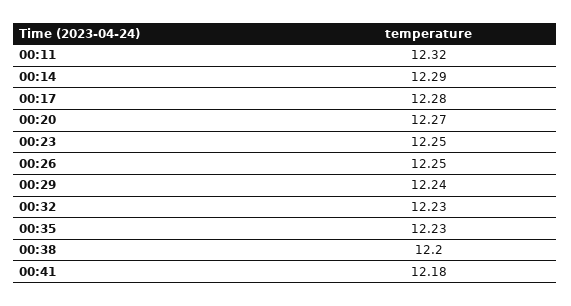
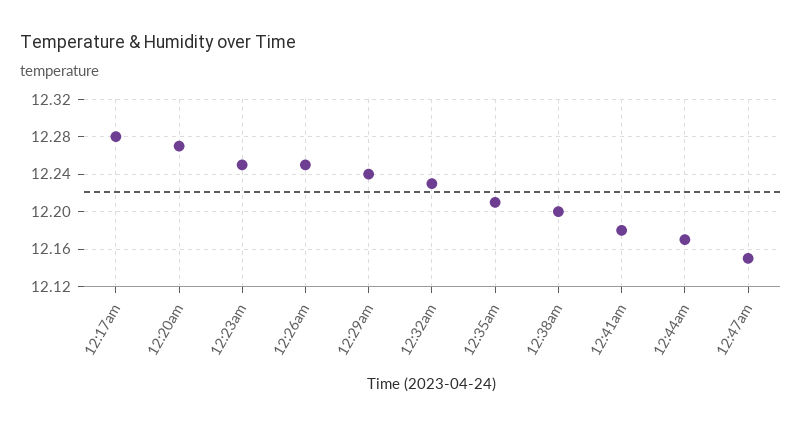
00:11: 12.32 -> none
00:14: 12.29 -> none
00:35: 12.23 -> 12.21
12:44am: none -> 12.17
12:47am: none -> 12.15

